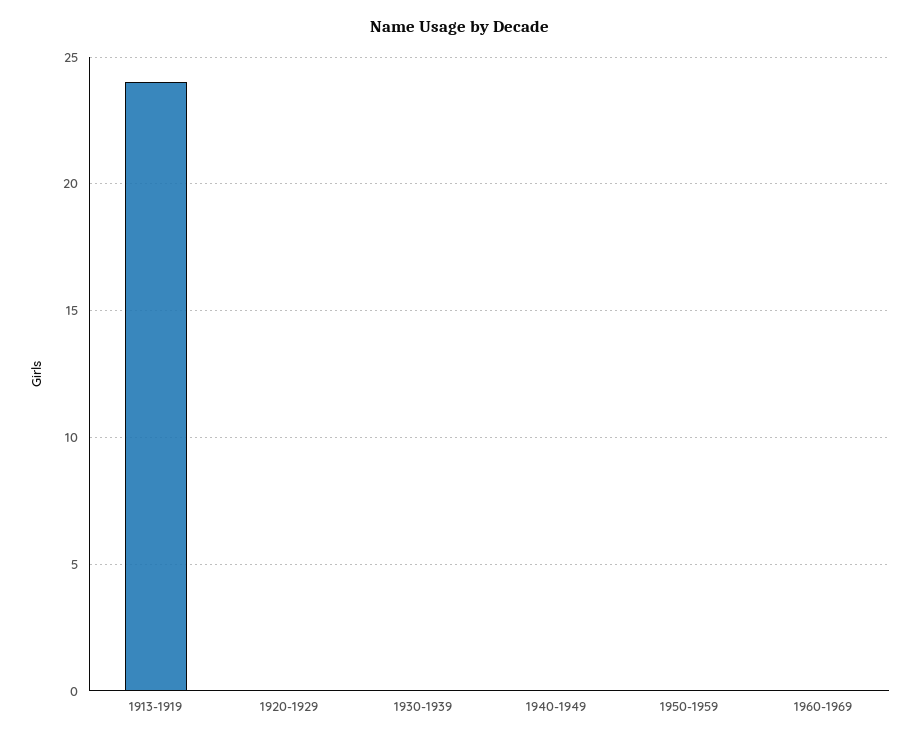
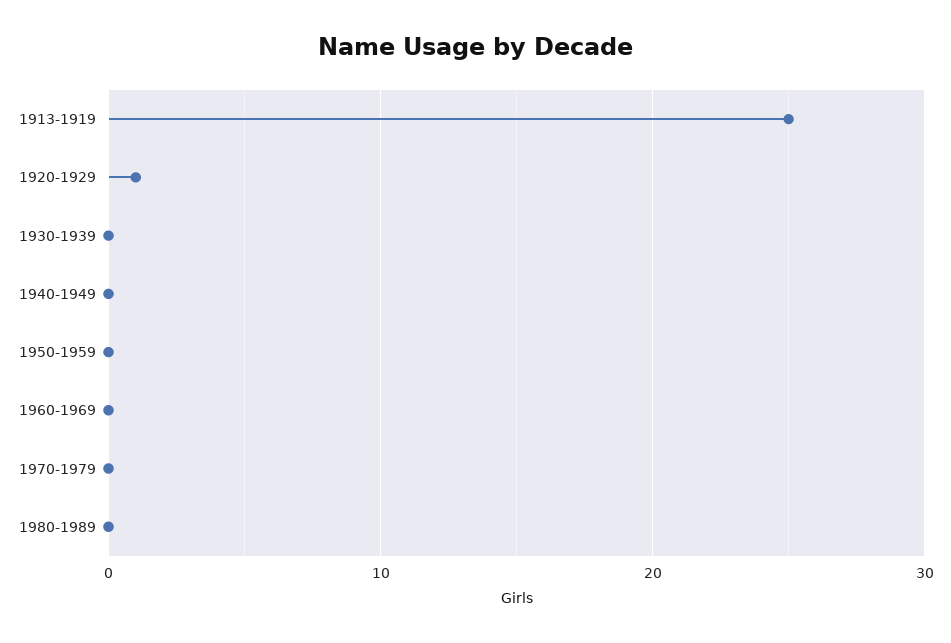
1913-1919: 24 -> 25
1920-1929: 0 -> 1
1970-1979: none -> 0
1980-1989: none -> 0

